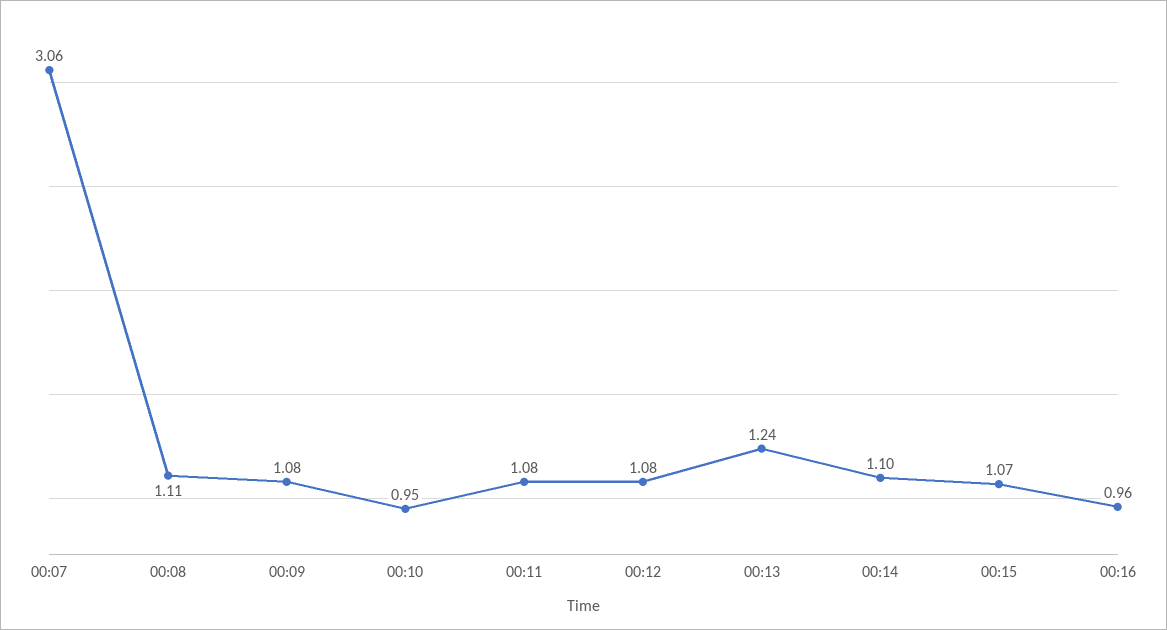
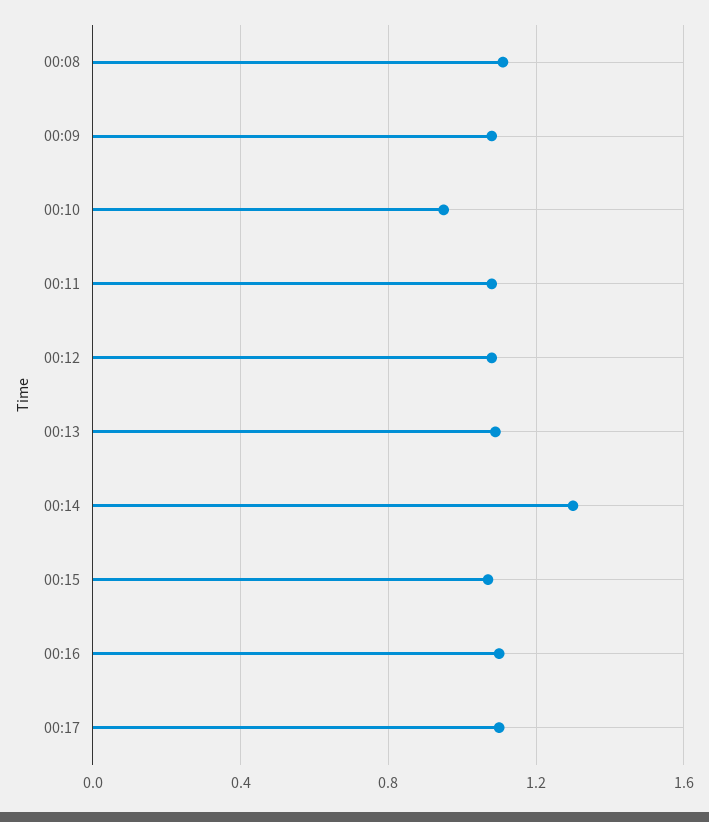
00:07: 3.06 -> none
00:13: 1.24 -> 1.1
00:14: 1.1 -> 1.3
00:16: 0.96 -> 1.1
00:17: none -> 1.1

